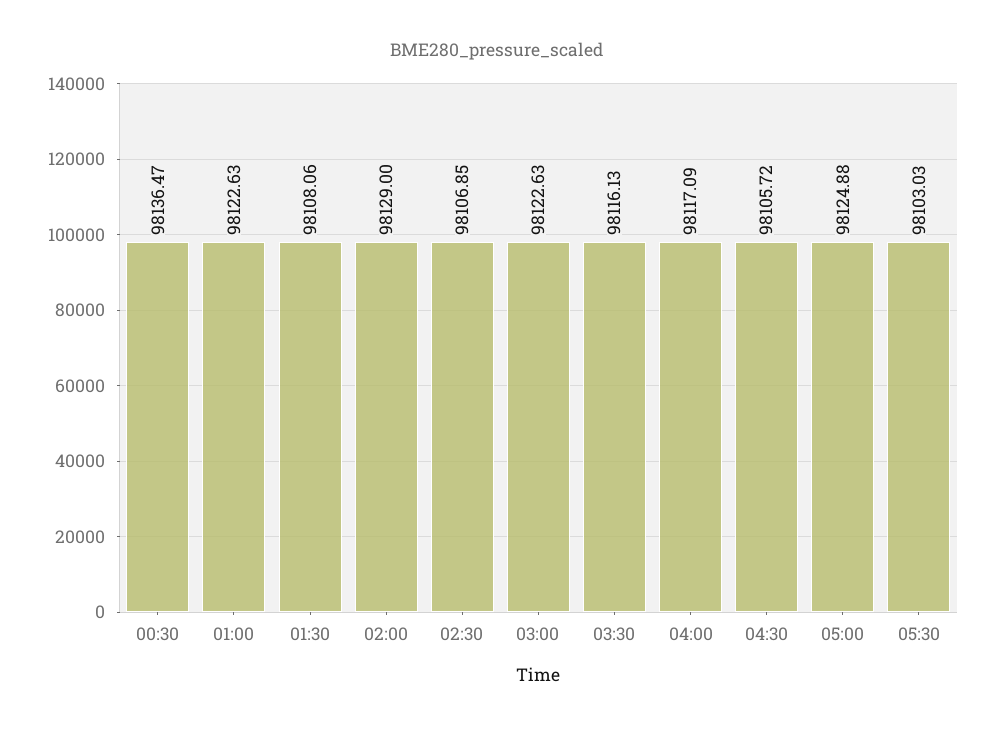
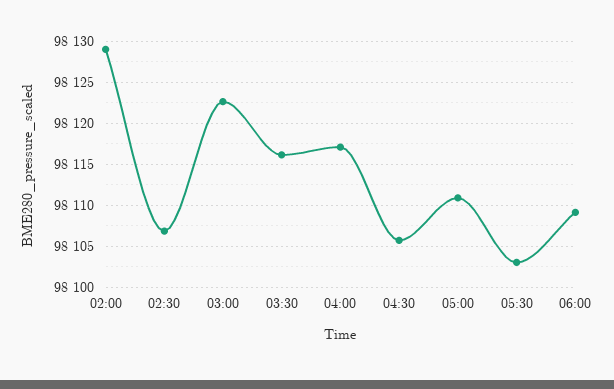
00:30: 98136.47 -> none
01:00: 98122.63 -> none
01:30: 98108.06 -> none
05:00: 98124.88 -> 98111
06:00: none -> 98109

